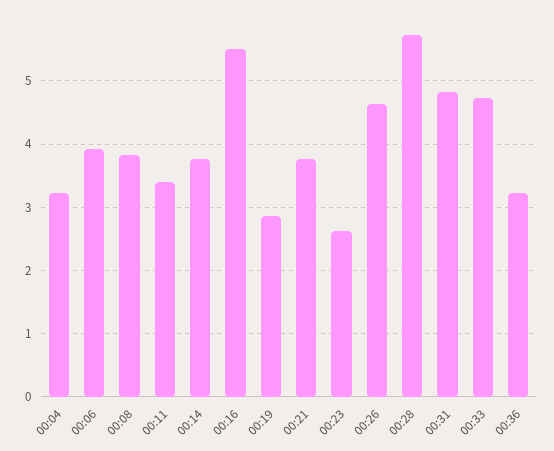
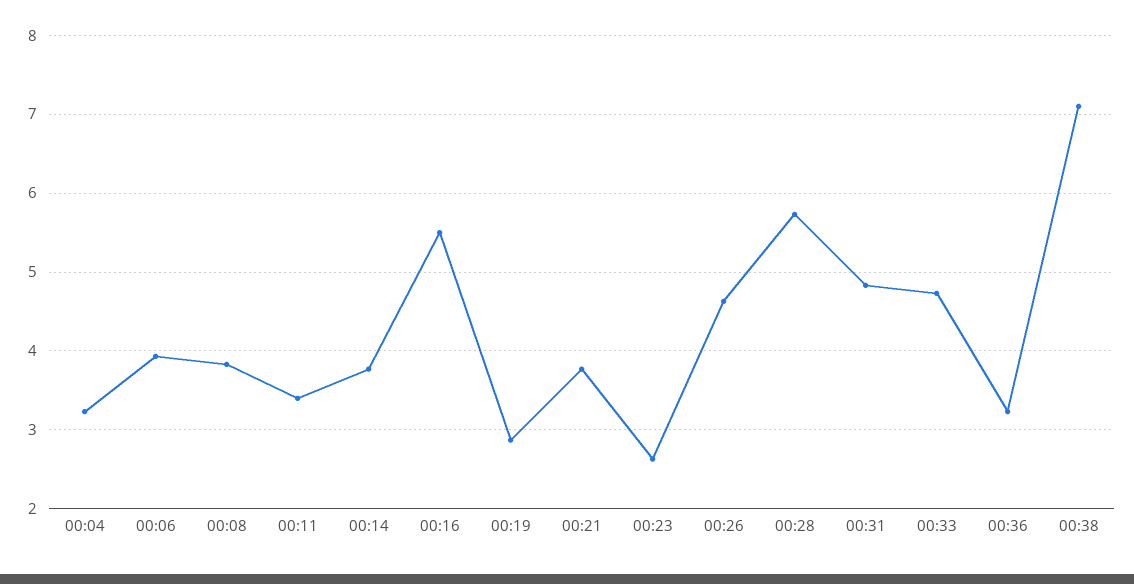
00:38: none -> 7.1

